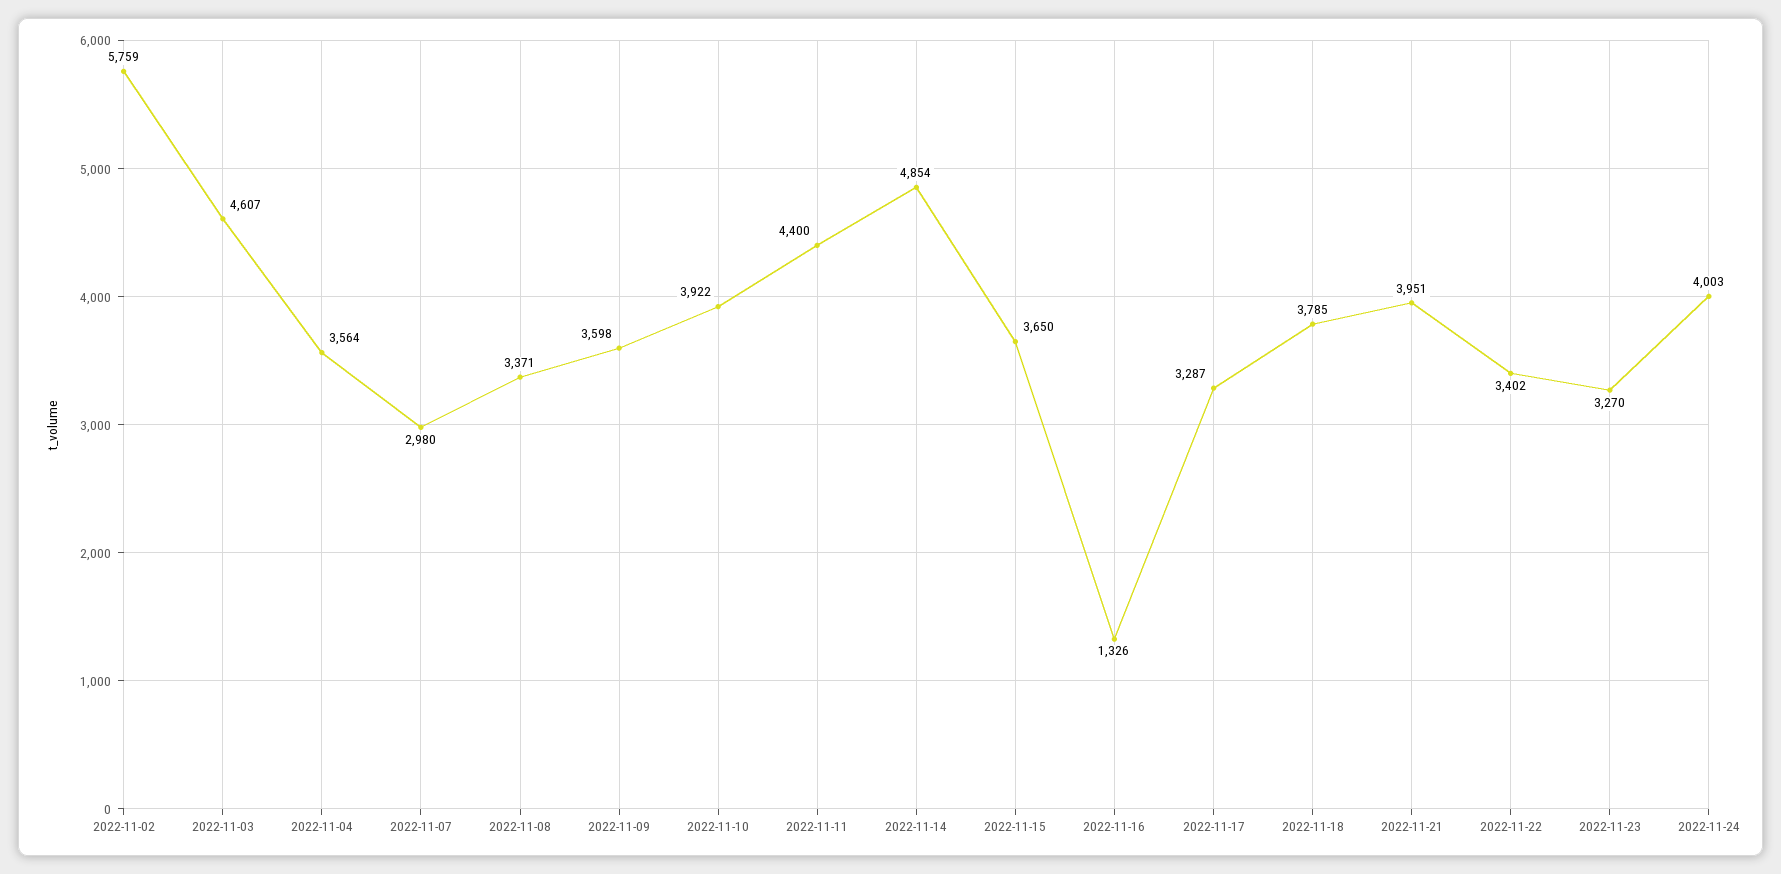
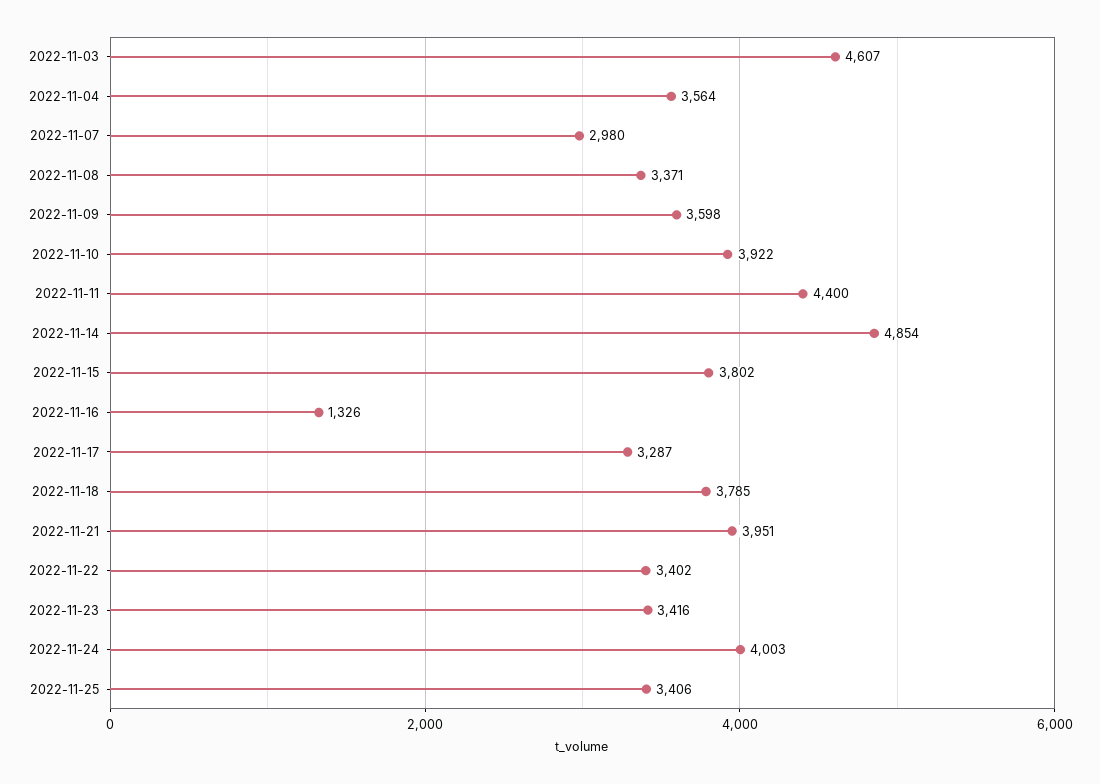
2022-11-02: 5759 -> none
2022-11-15: 3650 -> 3802
2022-11-23: 3270 -> 3416
2022-11-25: none -> 3406

